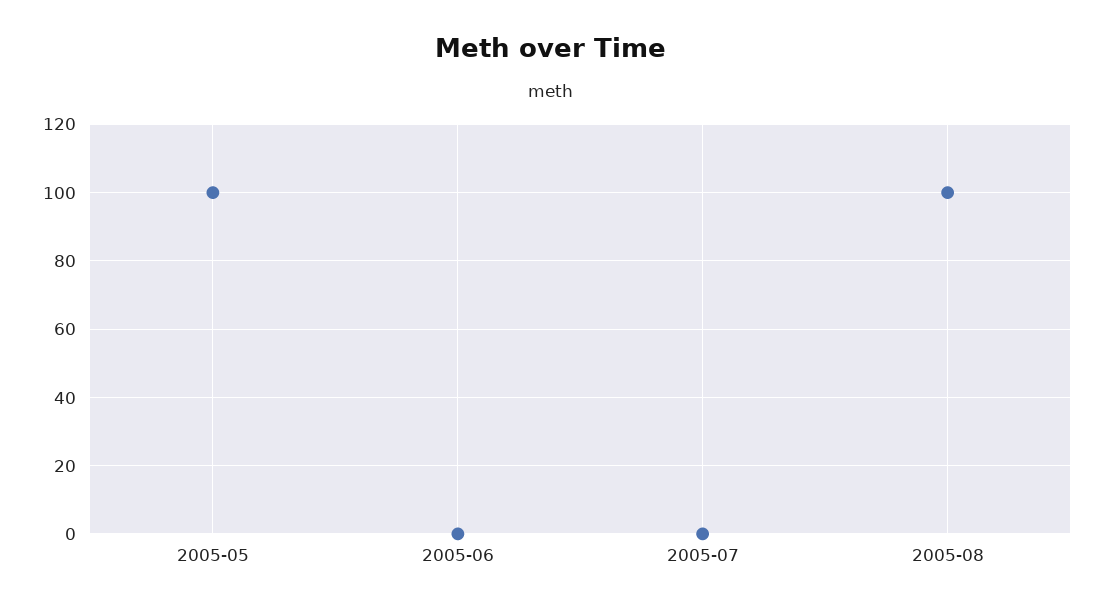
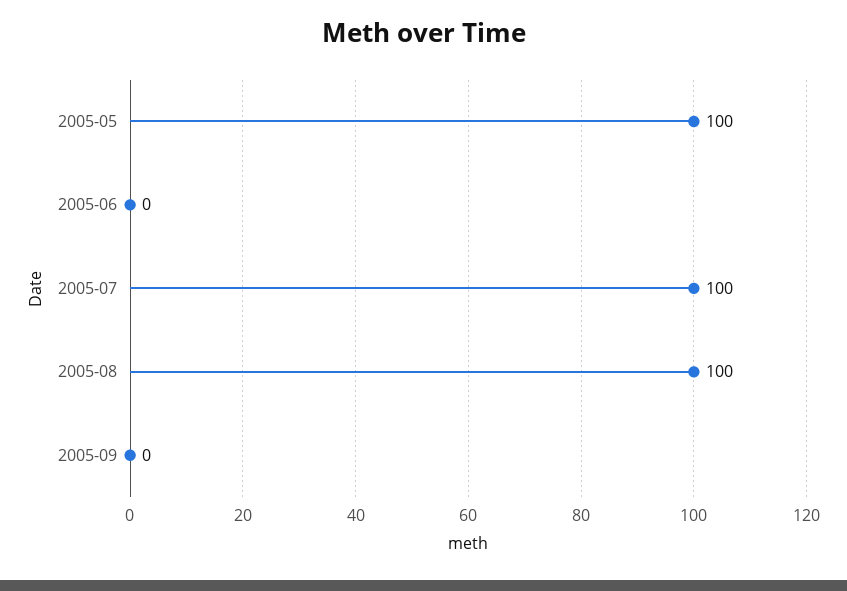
2005-07: 0 -> 100
2005-09: none -> 0

